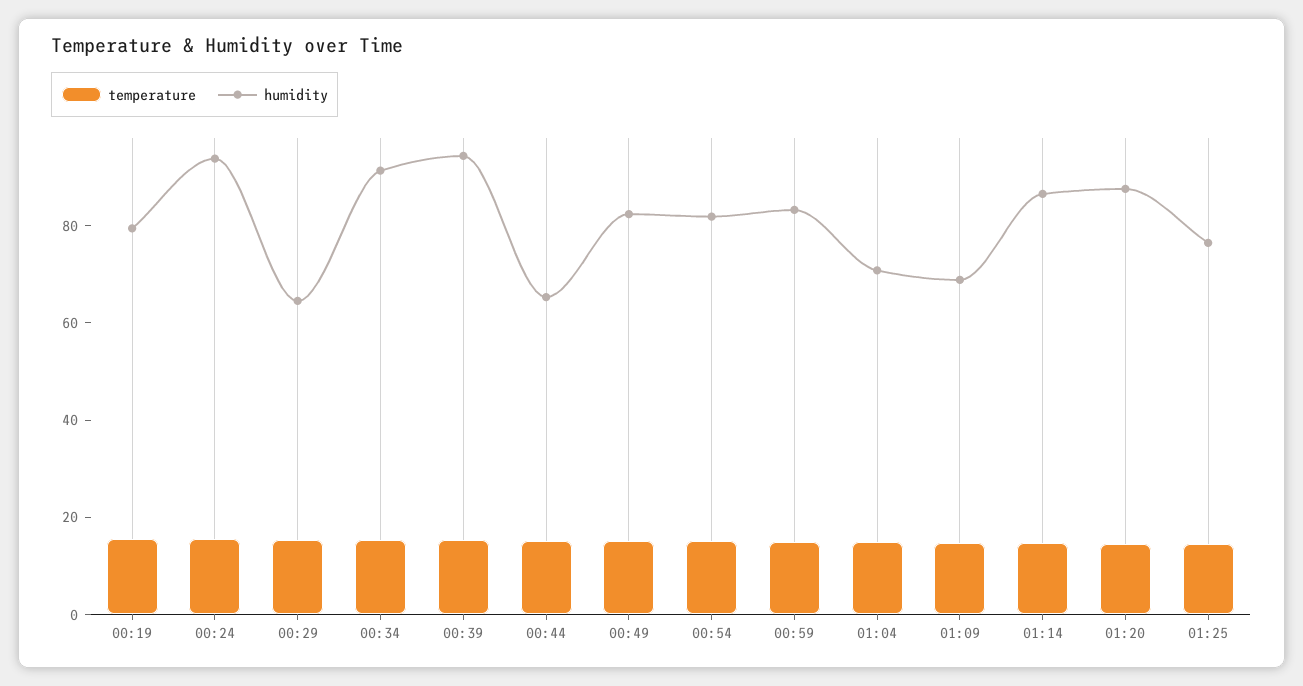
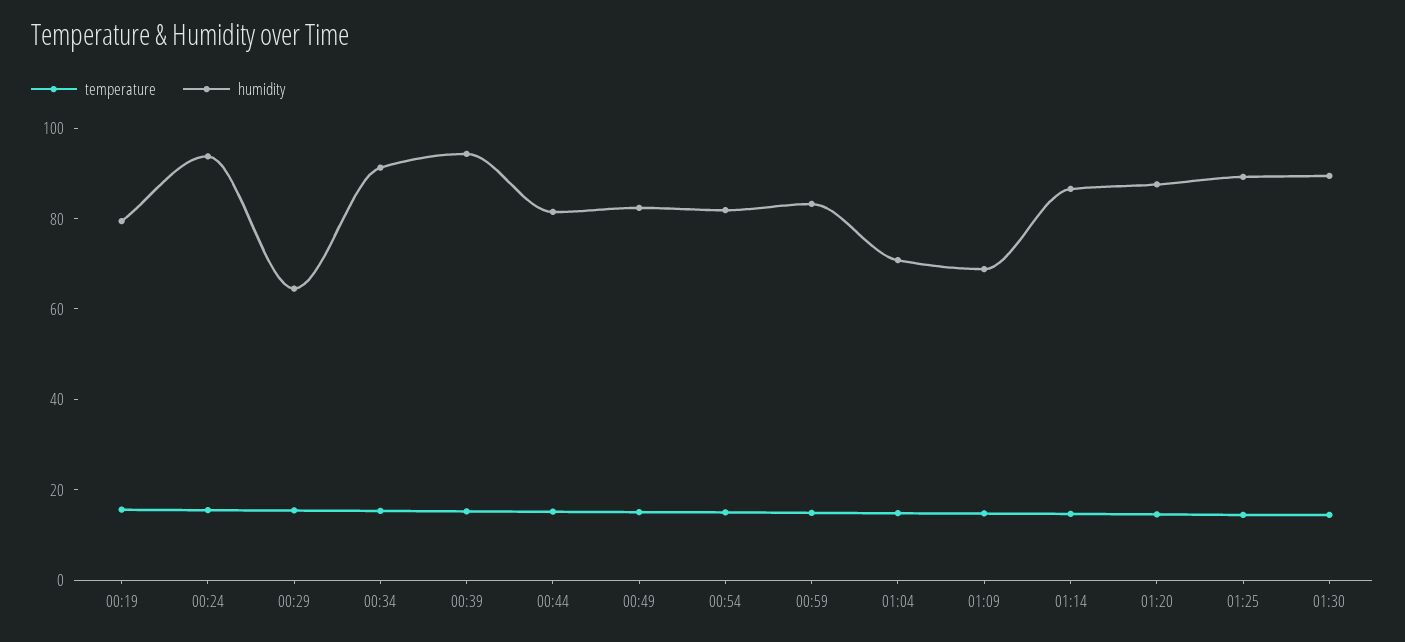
humidity, 00:44: 65 -> 80
humidity, 01:25: 75 -> 90
temperature, 01:30: none -> 15
humidity, 01:30: none -> 90

